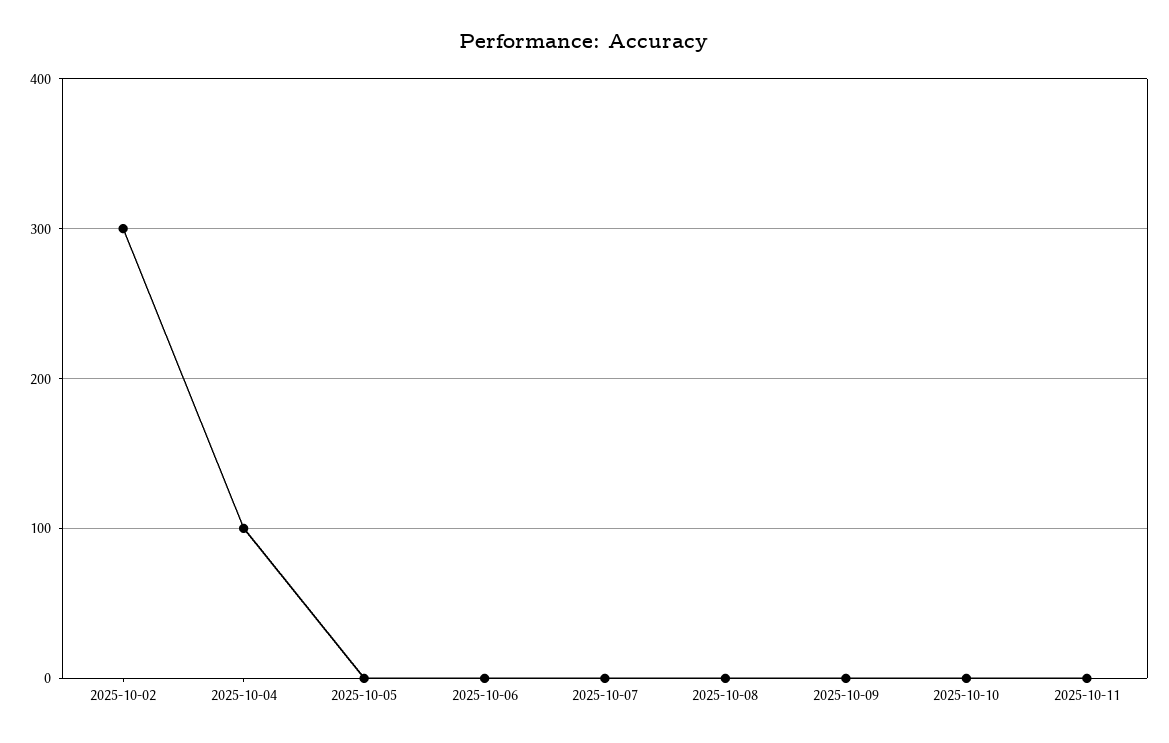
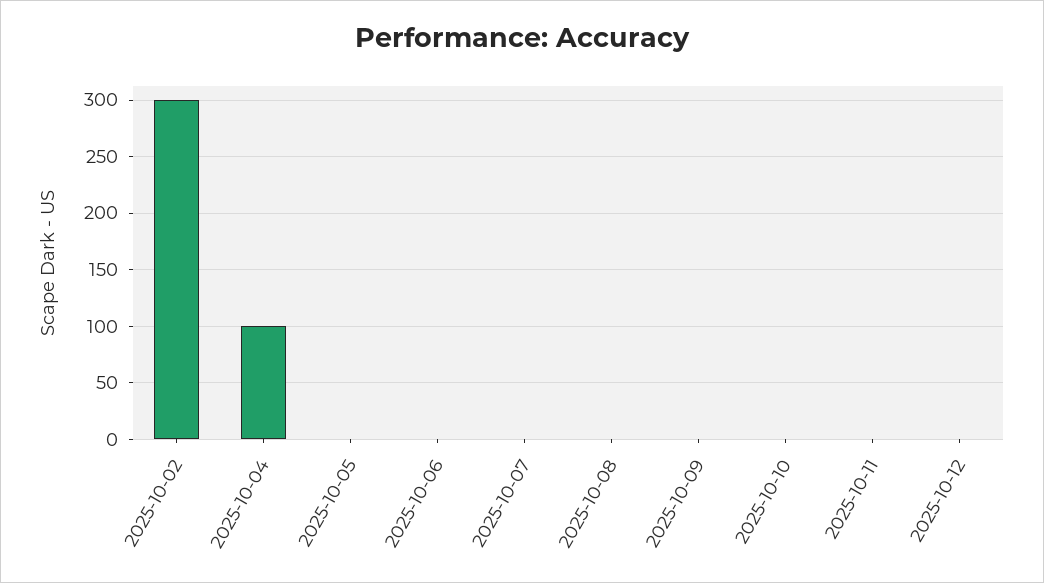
2025-10-12: none -> 0

